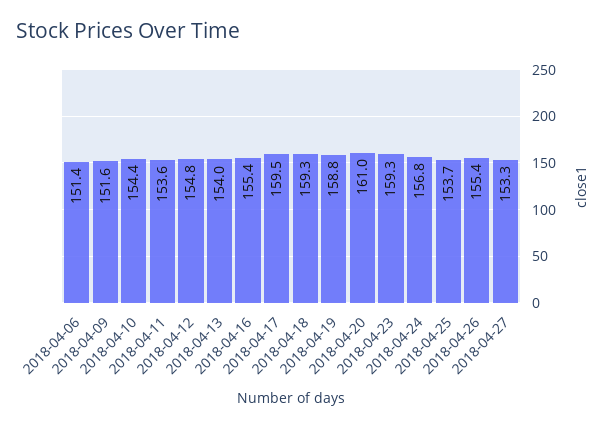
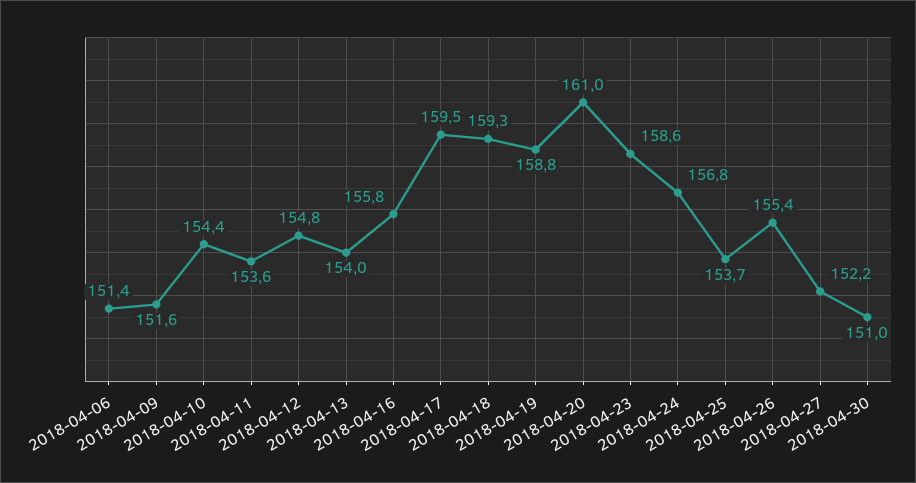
2018-04-16: 155.4 -> 155.8
2018-04-23: 159.3 -> 158.6
2018-04-27: 153.3 -> 152.2
2018-04-30: none -> 151

